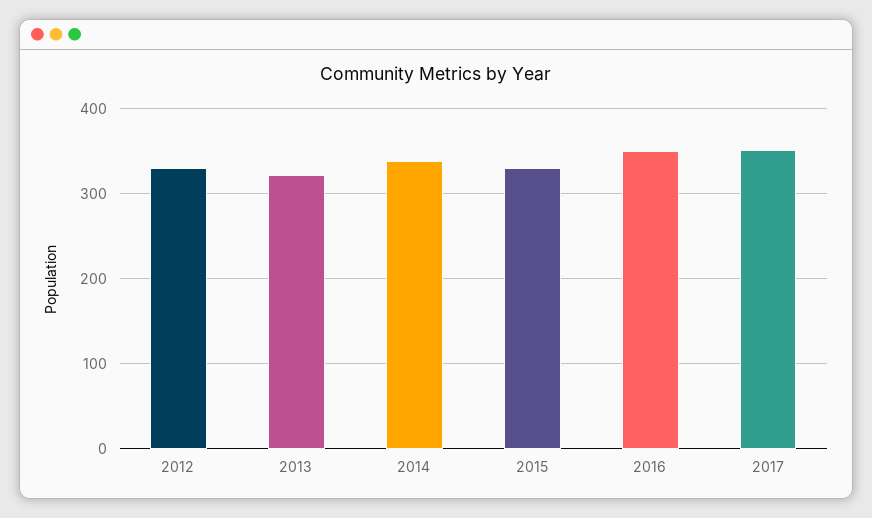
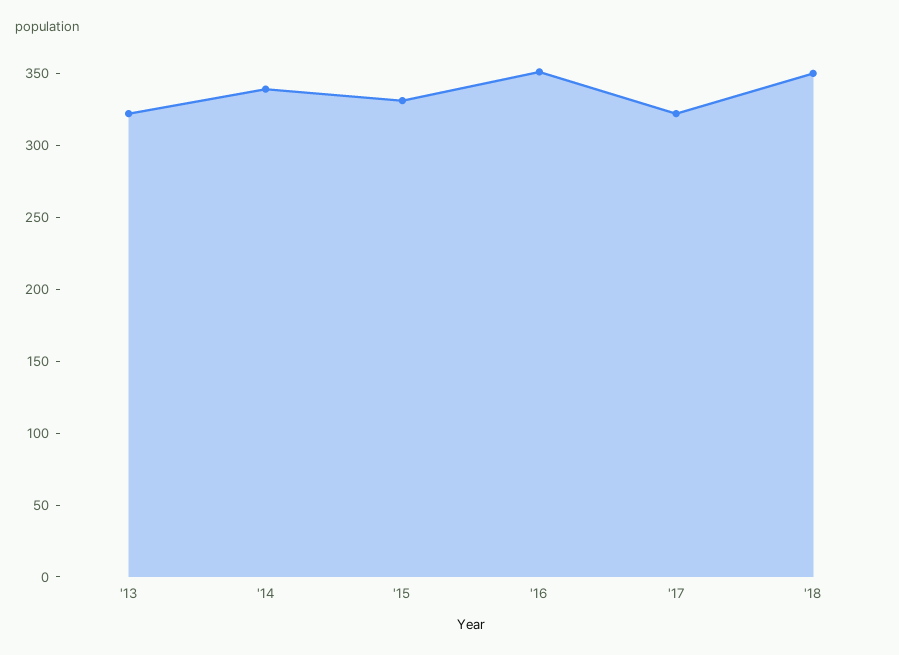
2012: 330 -> none
2017: 350 -> 320
'18: none -> 350

